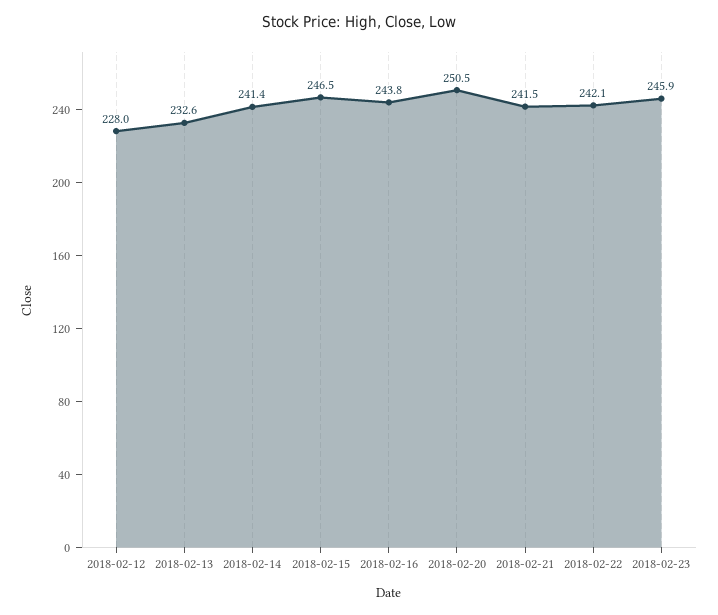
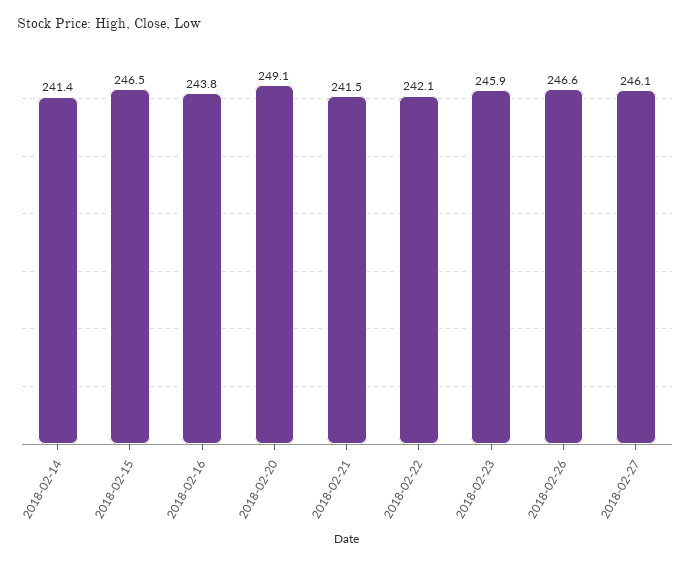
2018-02-12: 228 -> none
2018-02-13: 232.6 -> none
2018-02-20: 250.5 -> 249.1
2018-02-26: none -> 246.6
2018-02-27: none -> 246.1

